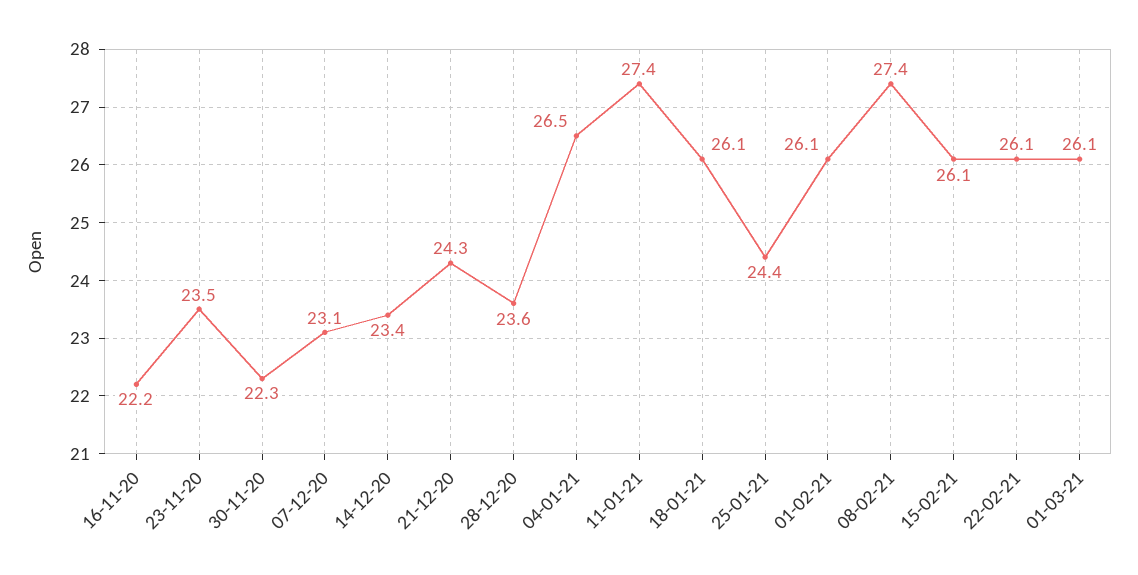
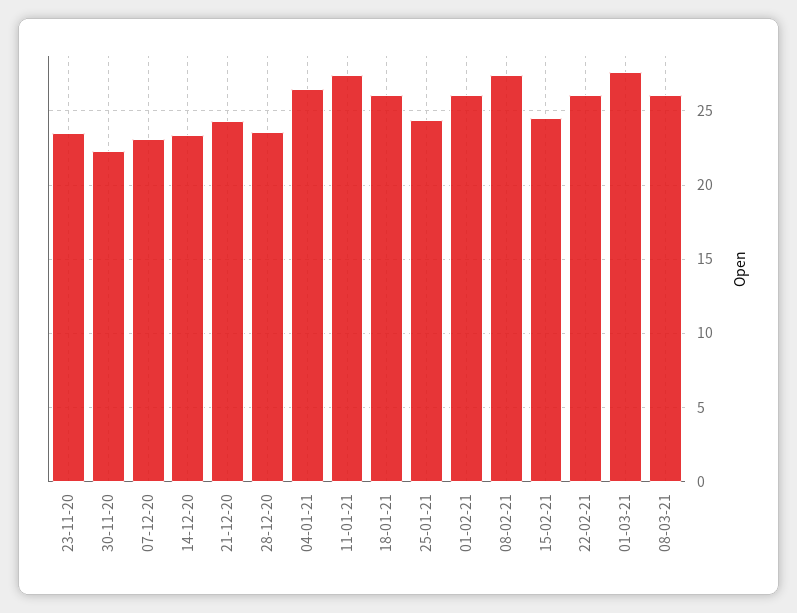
16-11-20: 22.2 -> none
15-02-21: 26.1 -> 24.5
01-03-21: 26.1 -> 27.5
08-03-21: none -> 26

